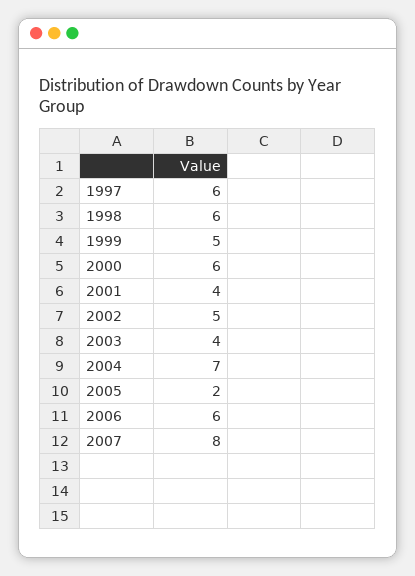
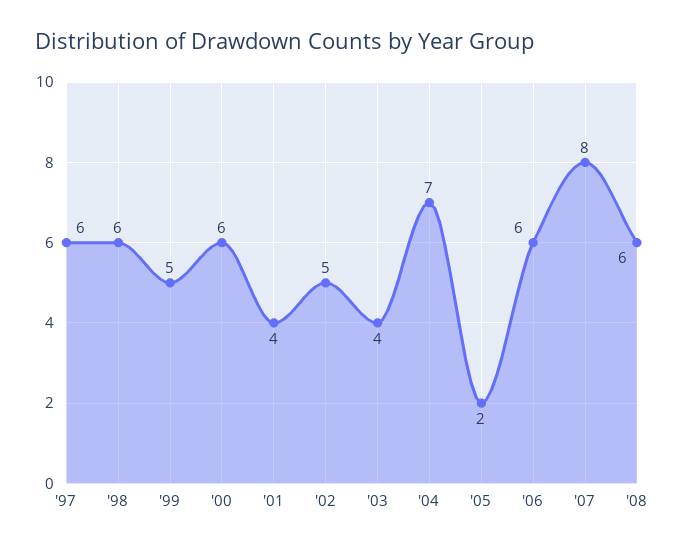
'08: none -> 6

